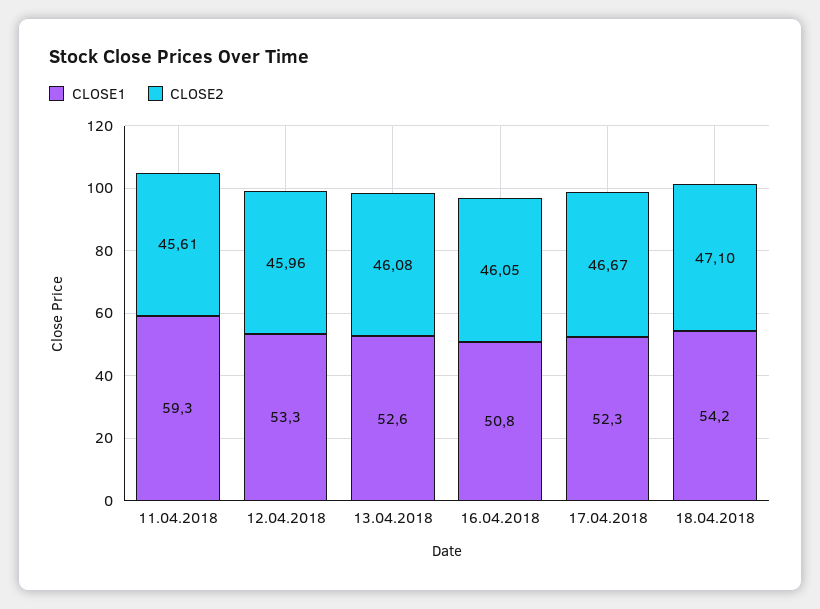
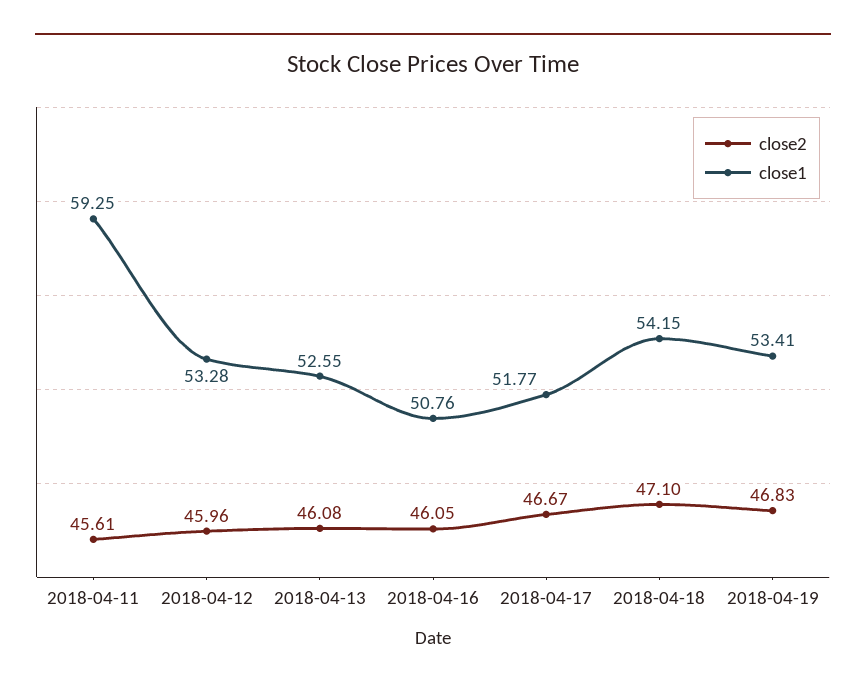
CLOSE1, 17.04.2018: 52.3 -> 51.77
CLOSE2, 2018-04-19: none -> 46.83
CLOSE1, 2018-04-19: none -> 53.41

